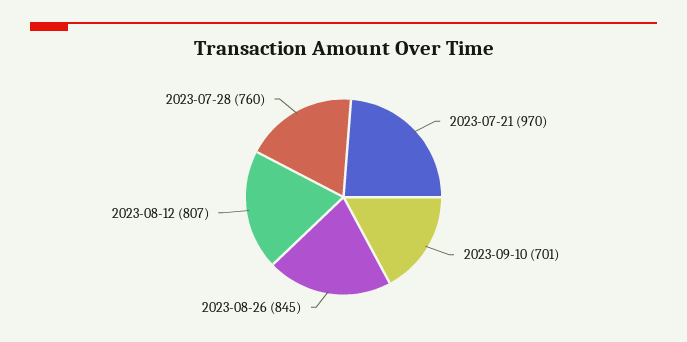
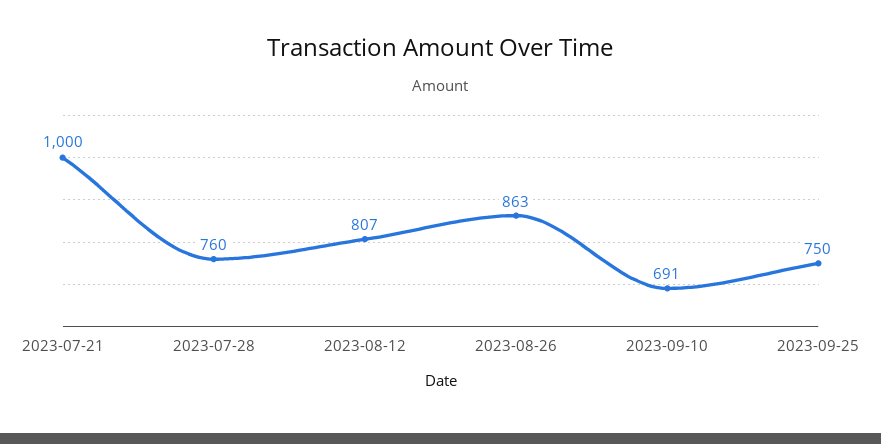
2023-07-21: 970 -> 1000
2023-09-10: 701 -> 691
2023-08-26: 845 -> 863
2023-09-25: none -> 750

